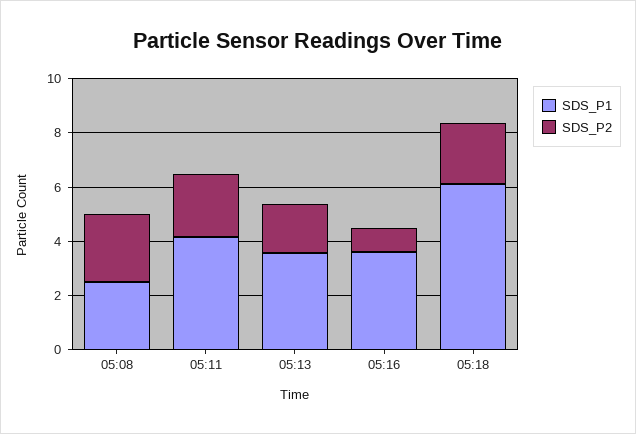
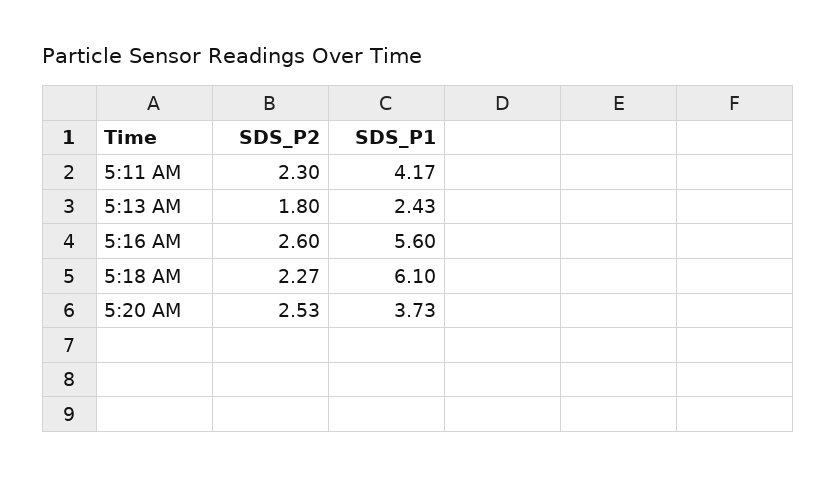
SDS_P1, 05:08: 2.5 -> none
SDS_P2, 05:08: 2.5 -> none
SDS_P1, 05:13: 3.5 -> 2.43
SDS_P1, 05:16: 3.5 -> 5.6
SDS_P2, 05:16: 1 -> 2.6
SDS_P2, 5:20 AM: none -> 2.53
SDS_P1, 5:20 AM: none -> 3.73

